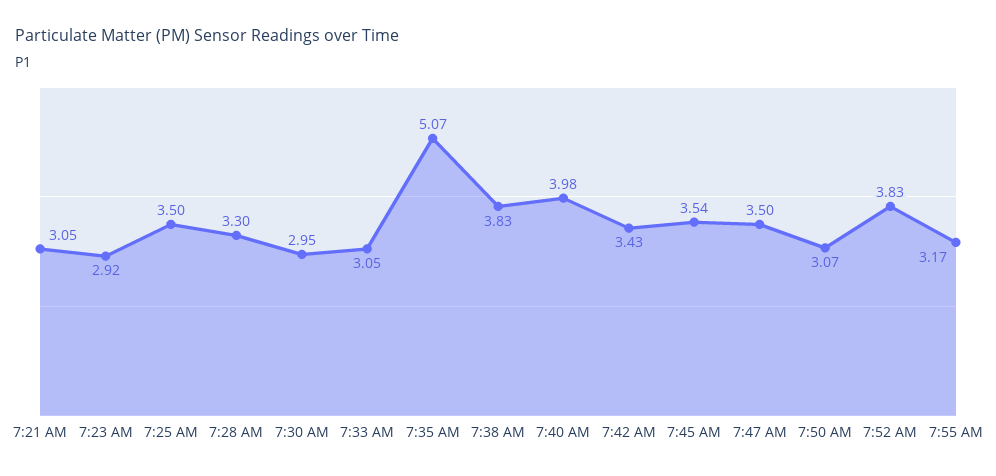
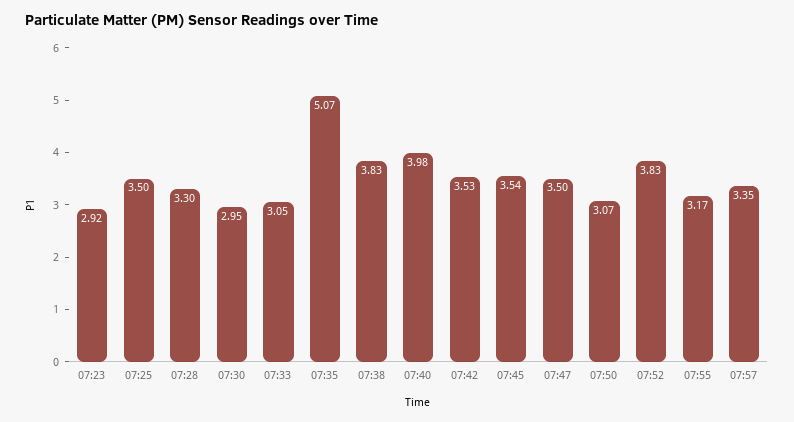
7:21 AM: 3.05 -> none
7:42 AM: 3.43 -> 3.53
07:57: none -> 3.35

